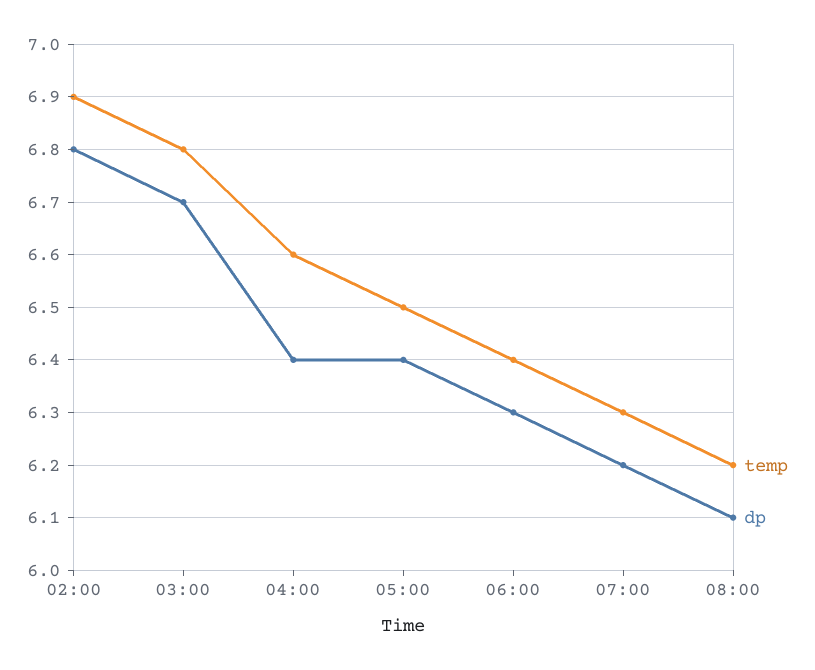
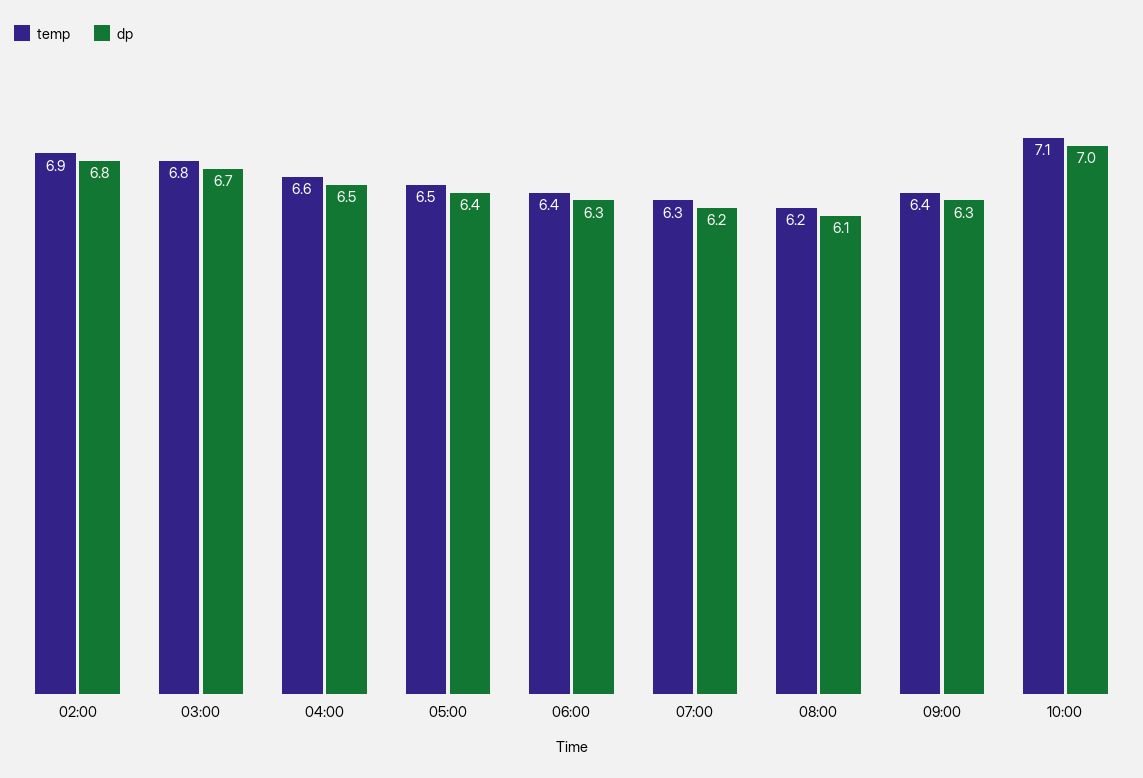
dp, 04:00: 6.4 -> 6.5
temp, 09:00: none -> 6.4
dp, 09:00: none -> 6.3
temp, 10:00: none -> 7.1
dp, 10:00: none -> 7

